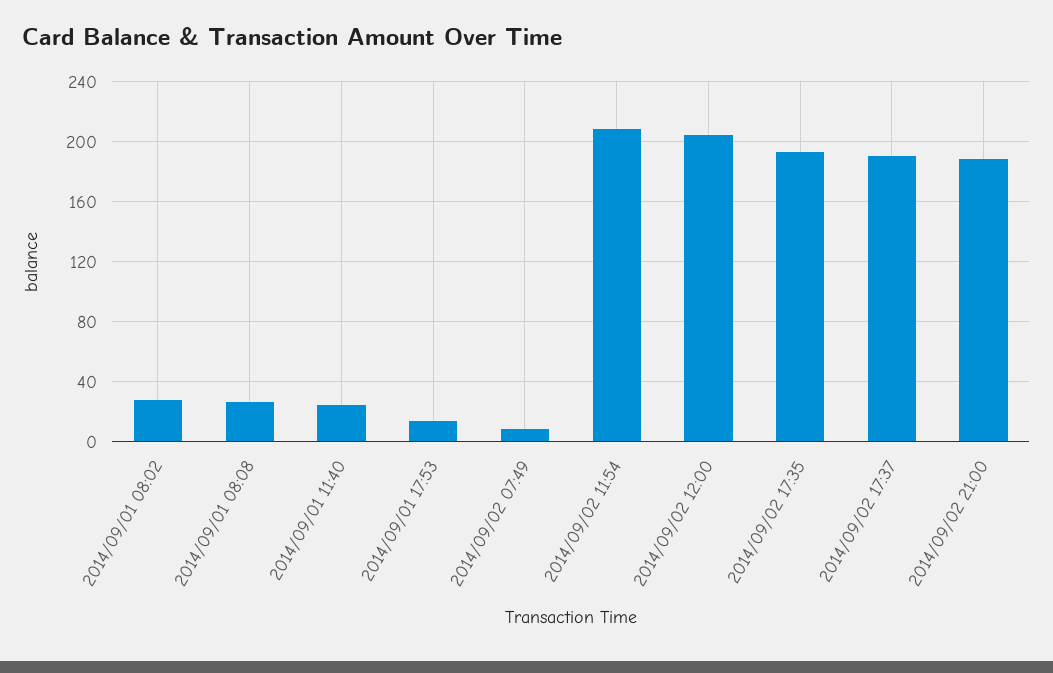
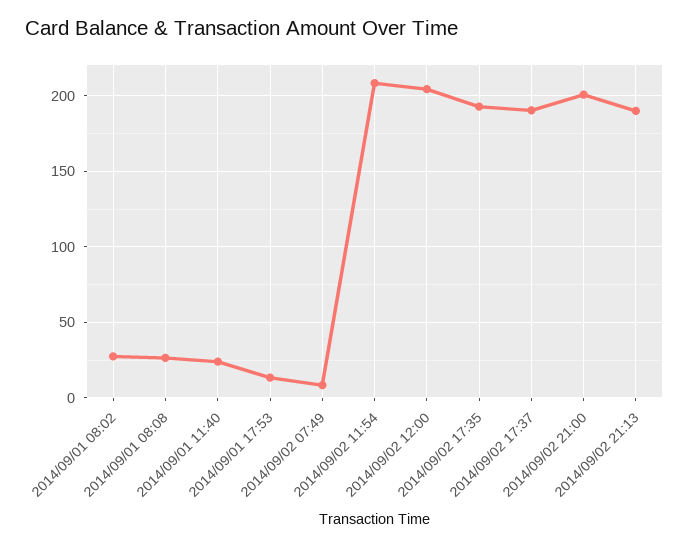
2014/09/02 21:00: 190 -> 200
2014/09/02 21:13: none -> 190

